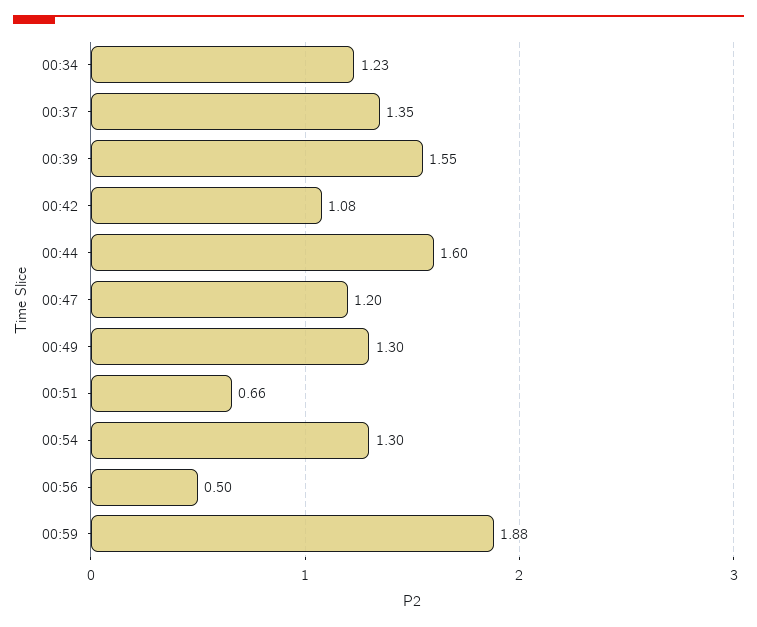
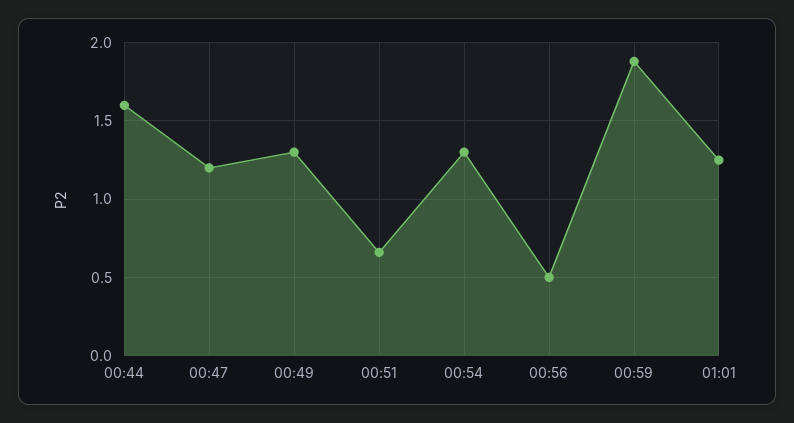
00:34: 1.23 -> none
00:37: 1.35 -> none
00:39: 1.55 -> none
00:42: 1.08 -> none
01:01: none -> 1.25

